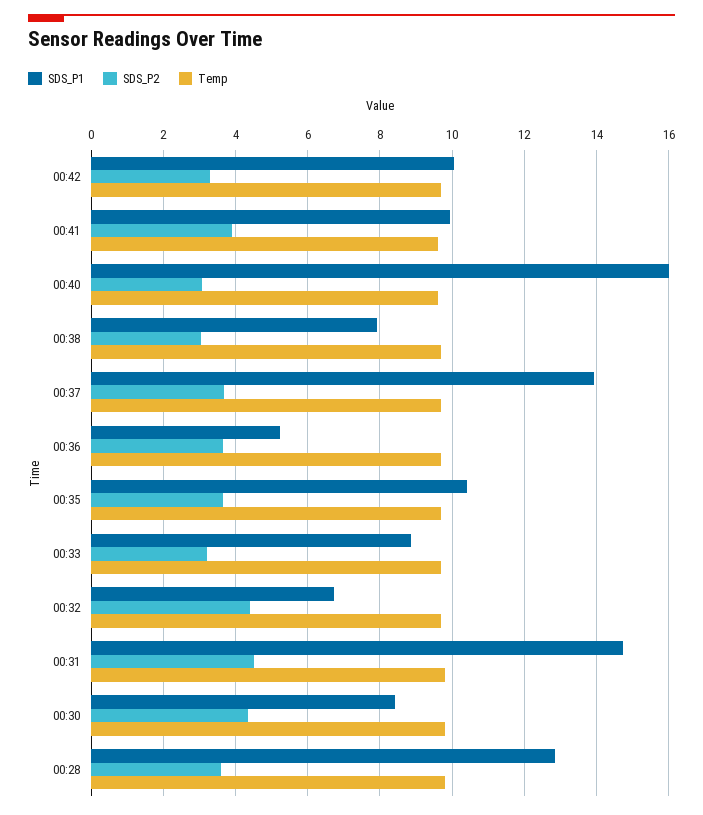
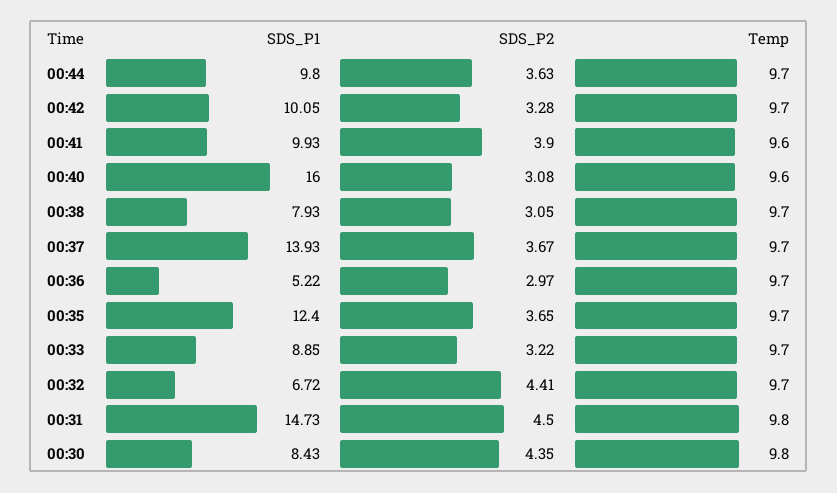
SDS_P2, 00:36: 3.6 -> 2.97
SDS_P1, 00:35: 10.4 -> 12.4
SDS_P1, 00:28: 12.8 -> none
SDS_P2, 00:28: 3.6 -> none
Temp, 00:28: 9.8 -> none
SDS_P1, 00:44: none -> 9.8
SDS_P2, 00:44: none -> 3.63
Temp, 00:44: none -> 9.7

